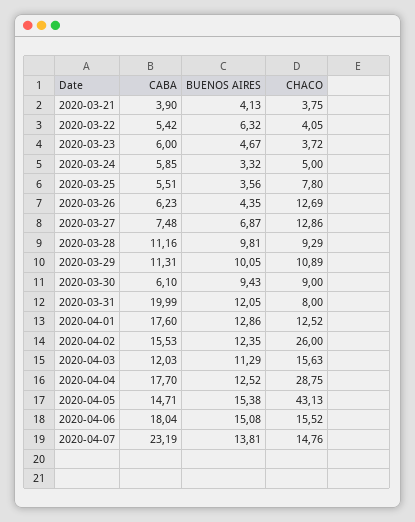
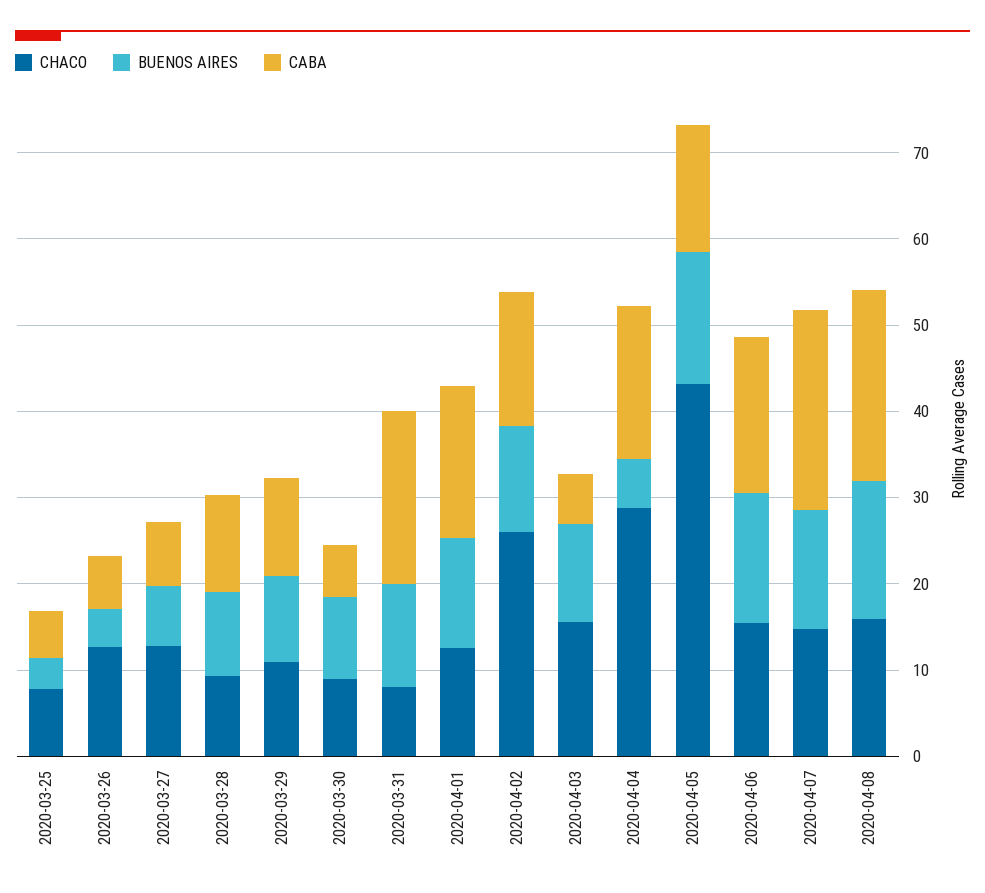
CABA, 2020-03-21: 3.9 -> none
BUENOS AIRES, 2020-03-21: 4.13 -> none
CHACO, 2020-03-21: 3.75 -> none
CABA, 2020-03-22: 5.42 -> none
BUENOS AIRES, 2020-03-22: 6.32 -> none
CHACO, 2020-03-22: 4.05 -> none
CABA, 2020-03-23: 6 -> none
BUENOS AIRES, 2020-03-23: 4.67 -> none
CHACO, 2020-03-23: 3.72 -> none
CABA, 2020-03-24: 5.85 -> none
BUENOS AIRES, 2020-03-24: 3.32 -> none
CHACO, 2020-03-24: 5 -> none
CABA, 2020-04-03: 12.03 -> 6
BUENOS AIRES, 2020-04-04: 12.52 -> 6
CHACO, 2020-04-08: none -> 16
BUENOS AIRES, 2020-04-08: none -> 16
CABA, 2020-04-08: none -> 22

